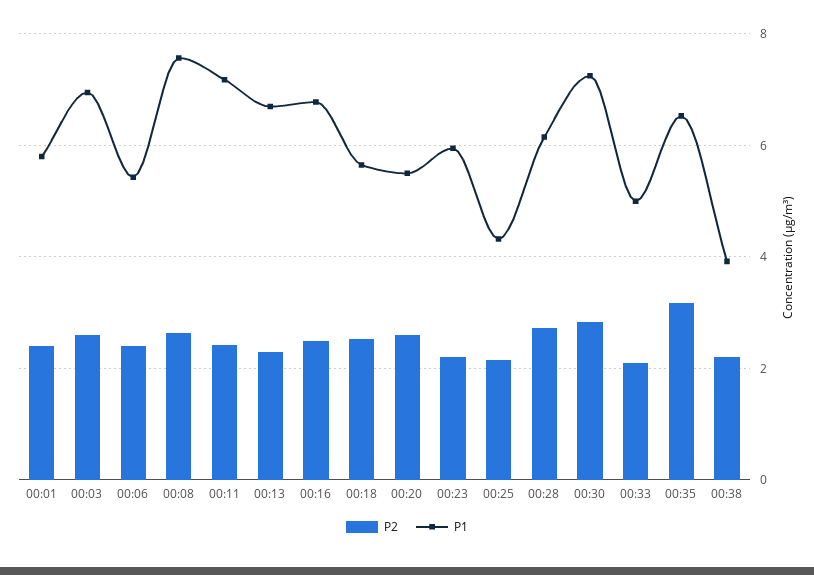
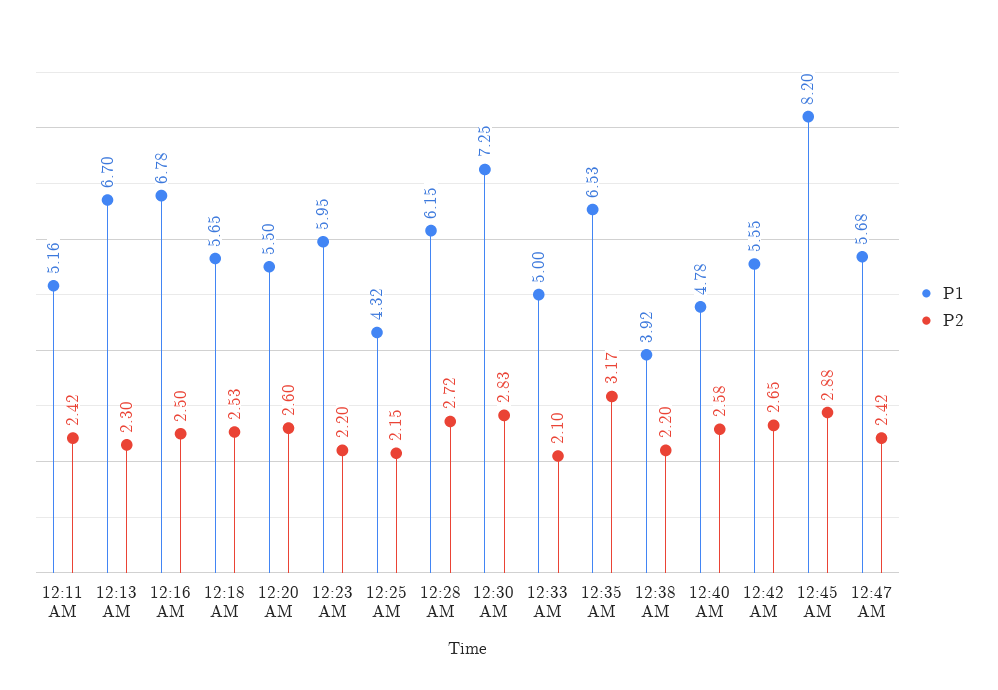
P2, 00:01: 2.4 -> none
P1, 00:01: 5.8 -> none
P2, 00:03: 2.6 -> none
P1, 00:03: 7 -> none
P2, 00:06: 2.4 -> none
P1, 00:06: 5.4 -> none
P2, 00:08: 2.6 -> none
P1, 00:08: 7.6 -> none
P1, 00:11: 7.2 -> 5.16
P1, 12:40 AM: none -> 4.78
P2, 12:40 AM: none -> 2.58
P1, 12:42 AM: none -> 5.55
P2, 12:42 AM: none -> 2.65
P1, 12:45 AM: none -> 8.2
P2, 12:45 AM: none -> 2.88
P1, 12:47 AM: none -> 5.68
P2, 12:47 AM: none -> 2.42

